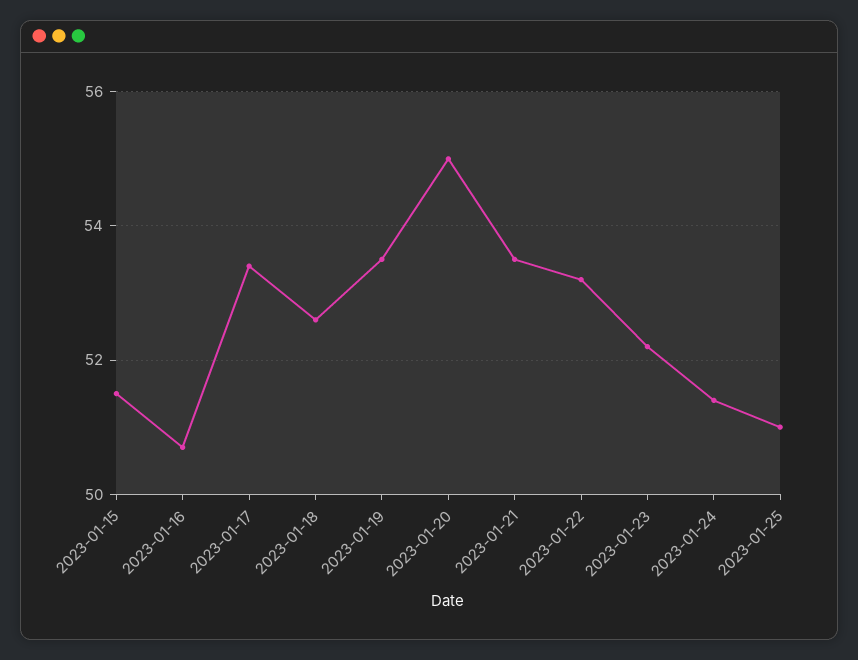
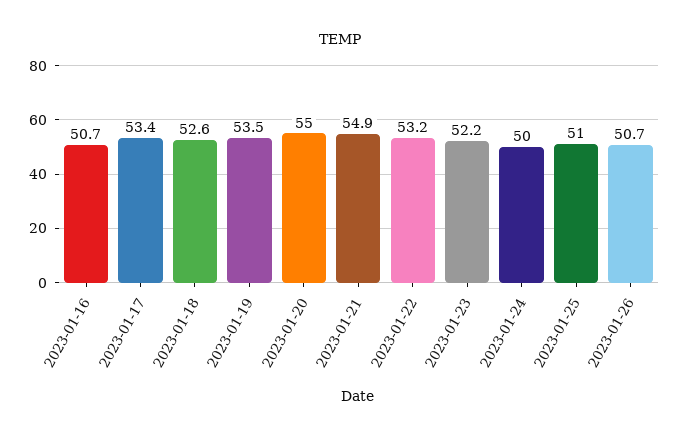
2023-01-15: 51.5 -> none
2023-01-21: 53.5 -> 54.9
2023-01-24: 51.5 -> 50
2023-01-26: none -> 50.7

